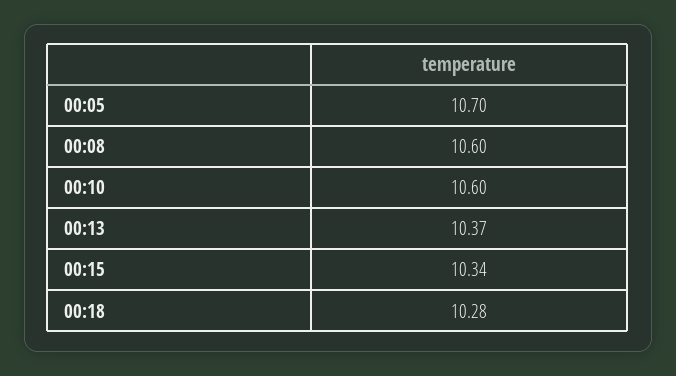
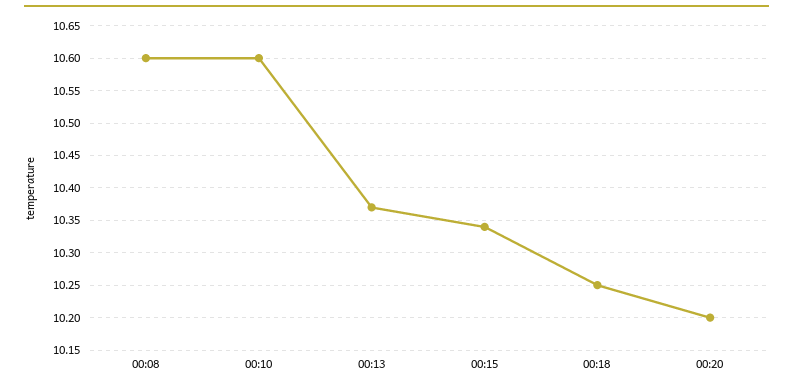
00:05: 10.7 -> none
00:18: 10.28 -> 10.25
00:20: none -> 10.2

